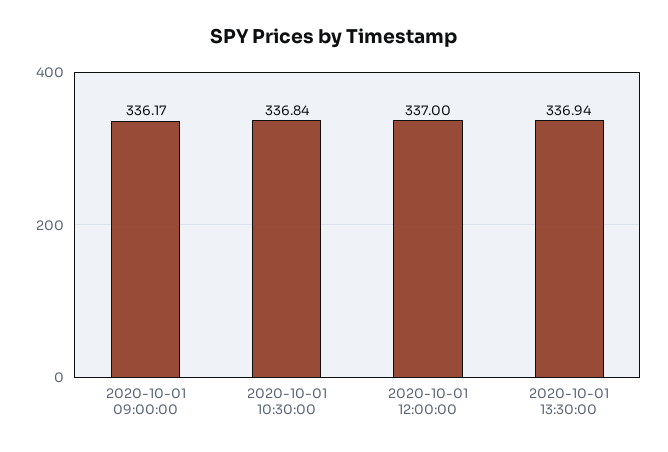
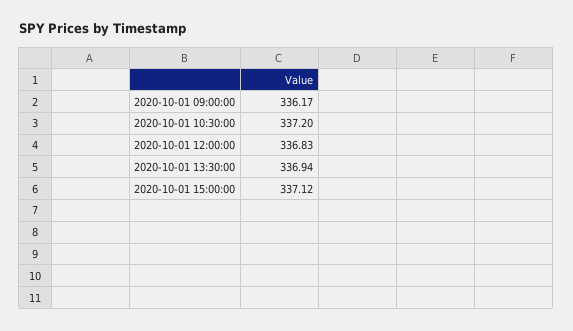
2020-10-01 10:30:00: 336.84 -> 337.2
2020-10-01 12:00:00: 337 -> 336.83
2020-10-01 15:00:00: none -> 337.12

